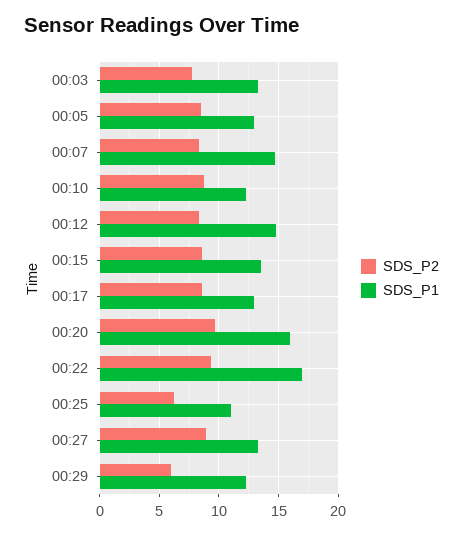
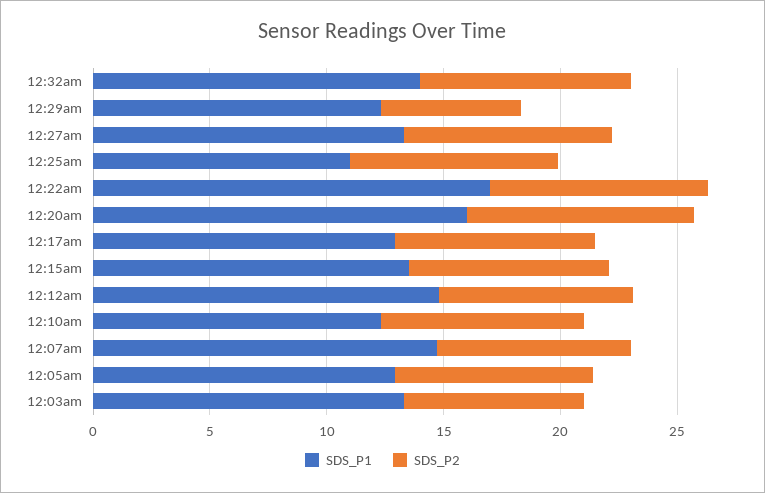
SDS_P2, 00:25: 6 -> 9
SDS_P1, 12:32am: none -> 14
SDS_P2, 12:32am: none -> 9

